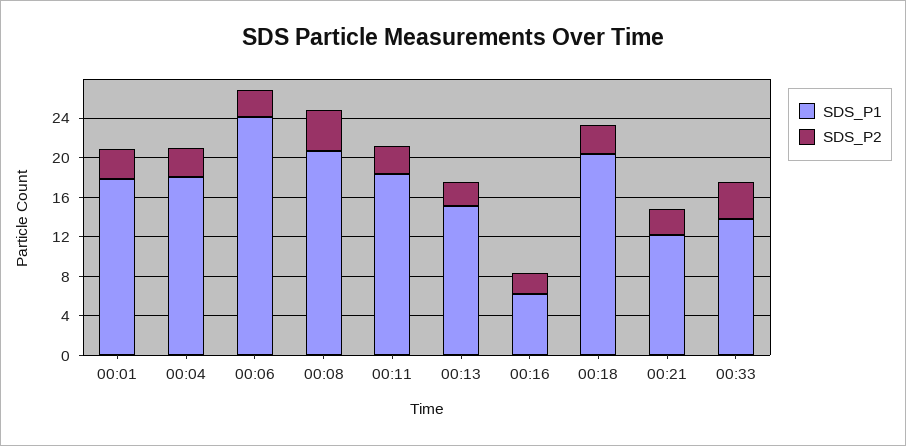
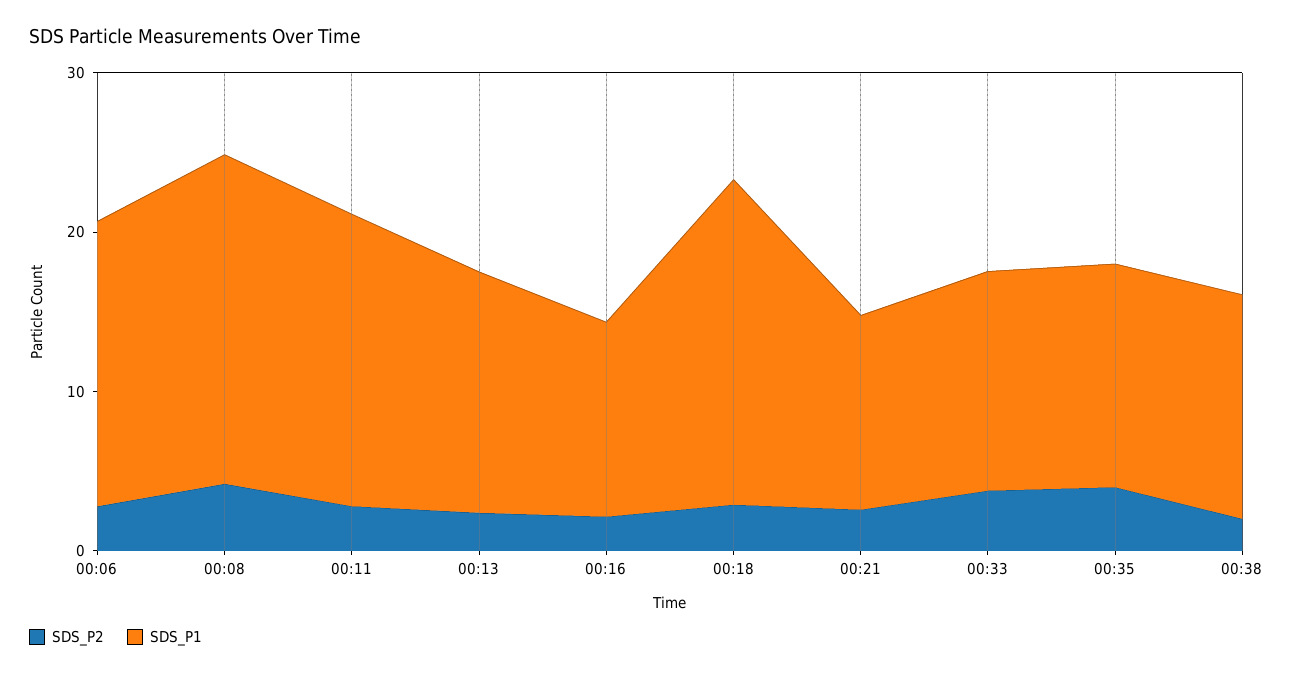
SDS_P1, 00:01: 18 -> none
SDS_P2, 00:01: 3 -> none
SDS_P1, 00:04: 18 -> none
SDS_P2, 00:04: 3 -> none
SDS_P1, 00:06: 24 -> 18
SDS_P1, 00:16: 6 -> 12
SDS_P2, 00:35: none -> 4
SDS_P1, 00:35: none -> 14
SDS_P2, 00:38: none -> 2
SDS_P1, 00:38: none -> 14

